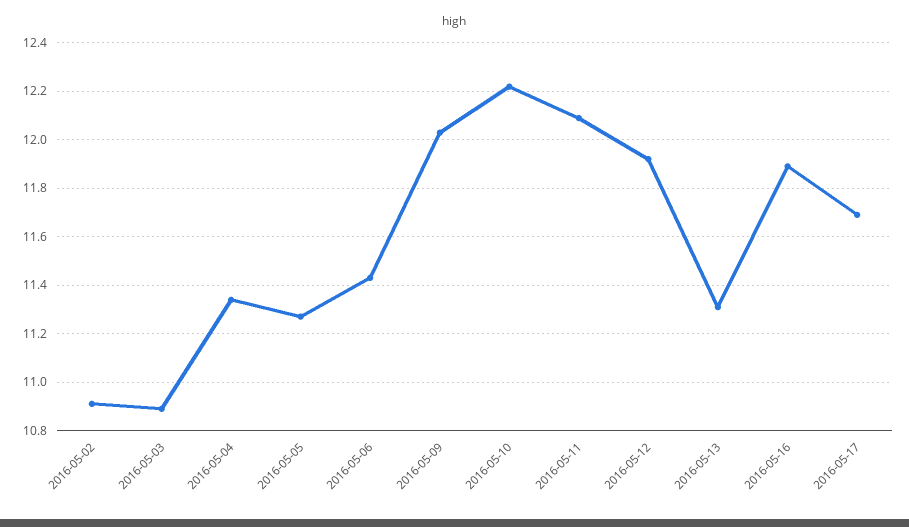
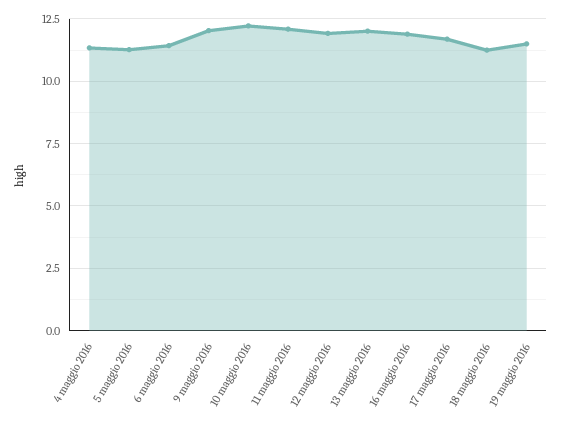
2016-05-02: 10.9 -> none
2016-05-03: 10.9 -> none
2016-05-13: 11.3 -> 12
18 maggio 2016: none -> 11.25
19 maggio 2016: none -> 11.5

